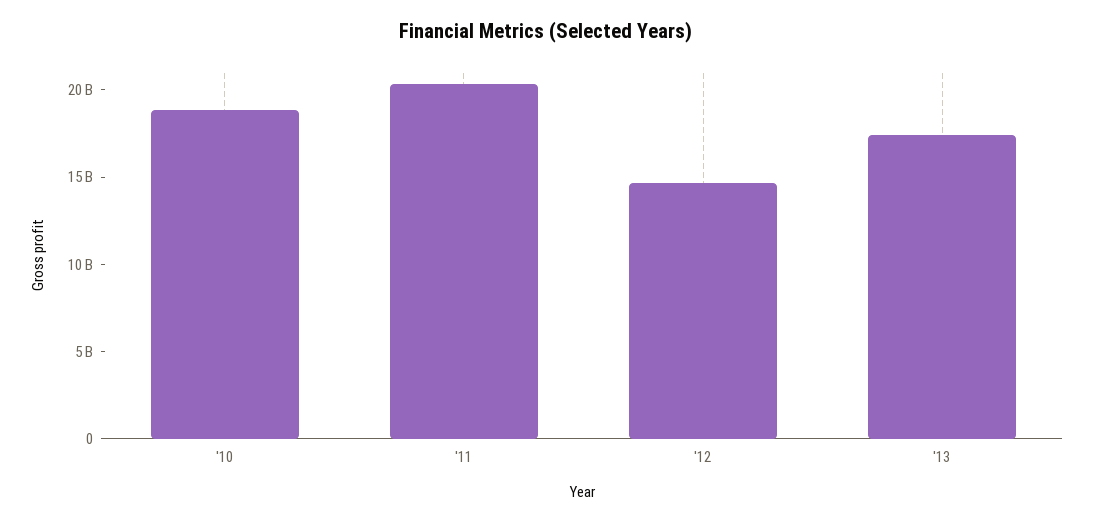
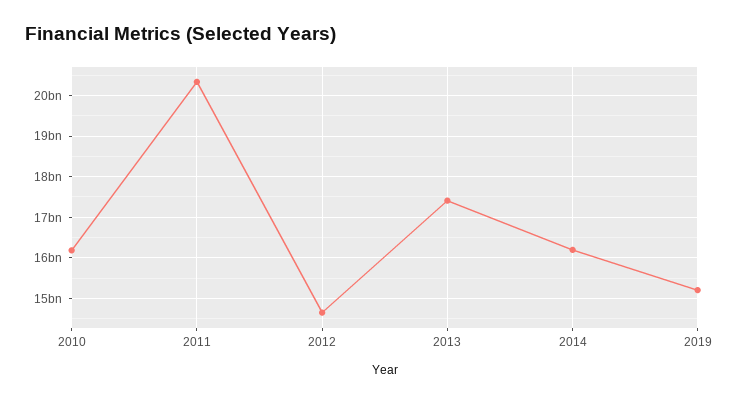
'10: 19000000000 -> 16200000000
2014: none -> 16200000000
2019: none -> 15200000000

